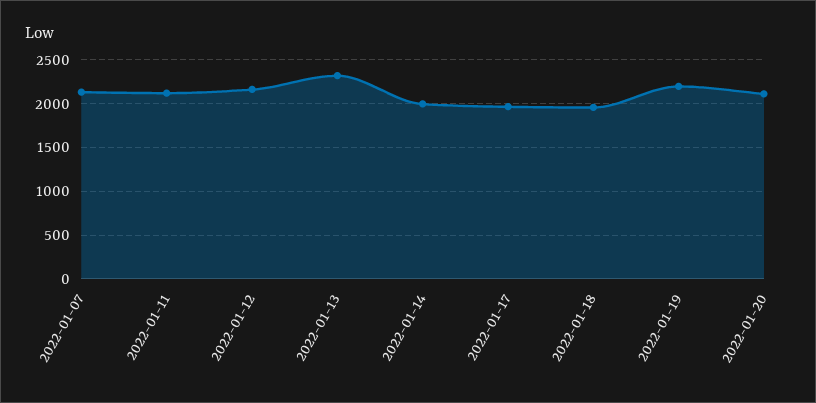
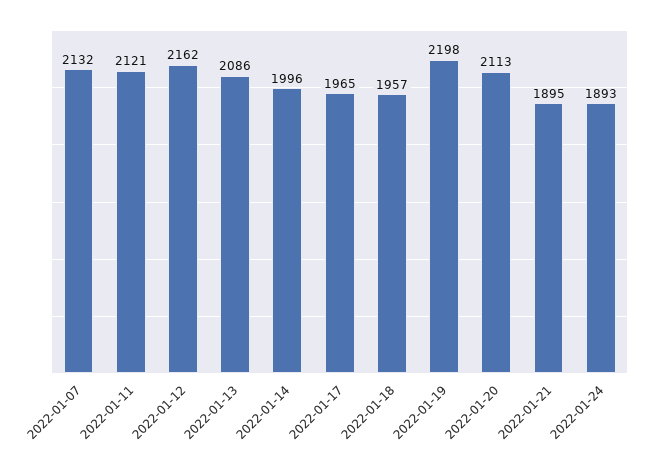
2022-01-13: 2300 -> 2086
2022-01-21: none -> 1895
2022-01-24: none -> 1893

